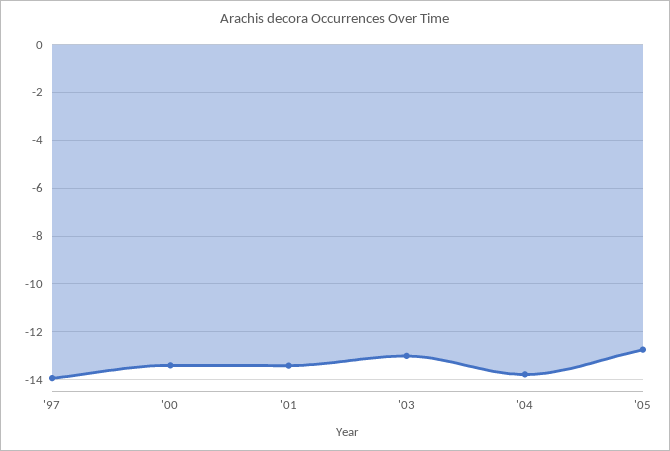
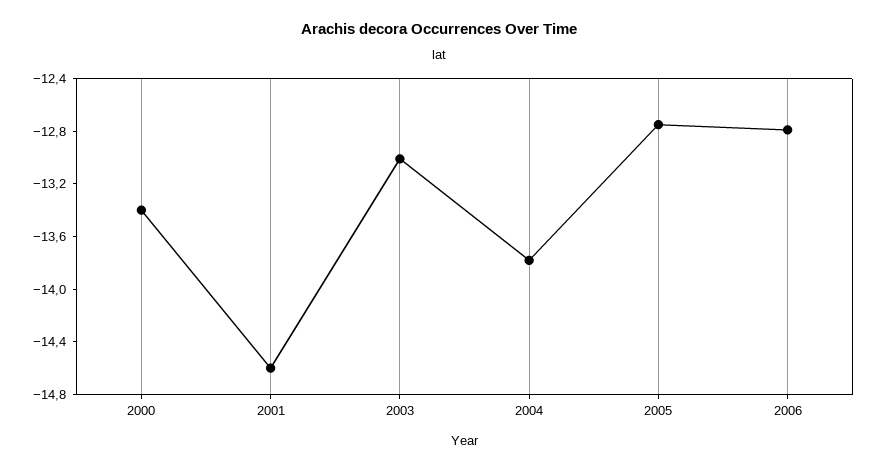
'97: -14 -> none
'01: -13.5 -> -14.6
2006: none -> -12.8

